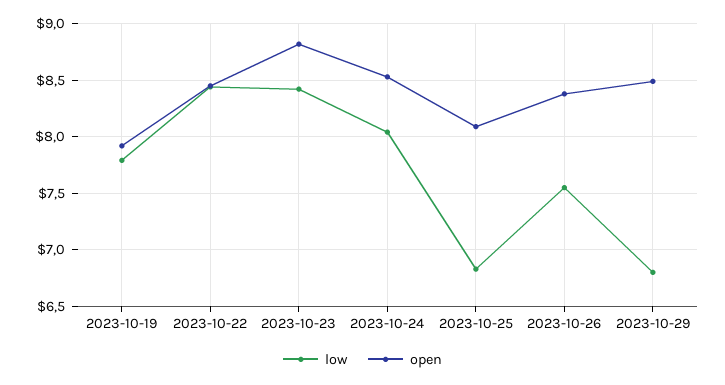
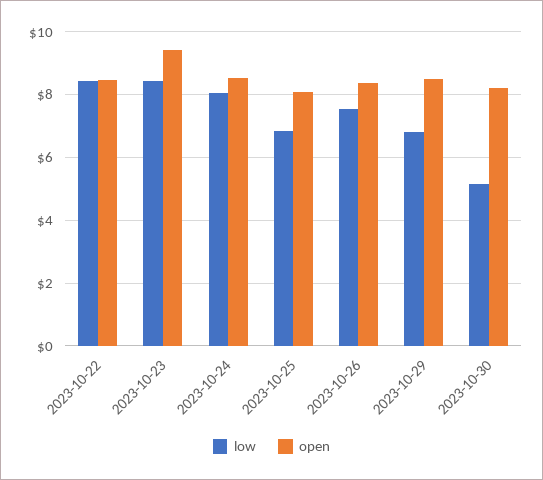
low, 2023-10-19: 7.8 -> none
open, 2023-10-19: 7.9 -> none
open, 2023-10-23: 8.8 -> 9.4
low, 2023-10-30: none -> 5.2
open, 2023-10-30: none -> 8.2

